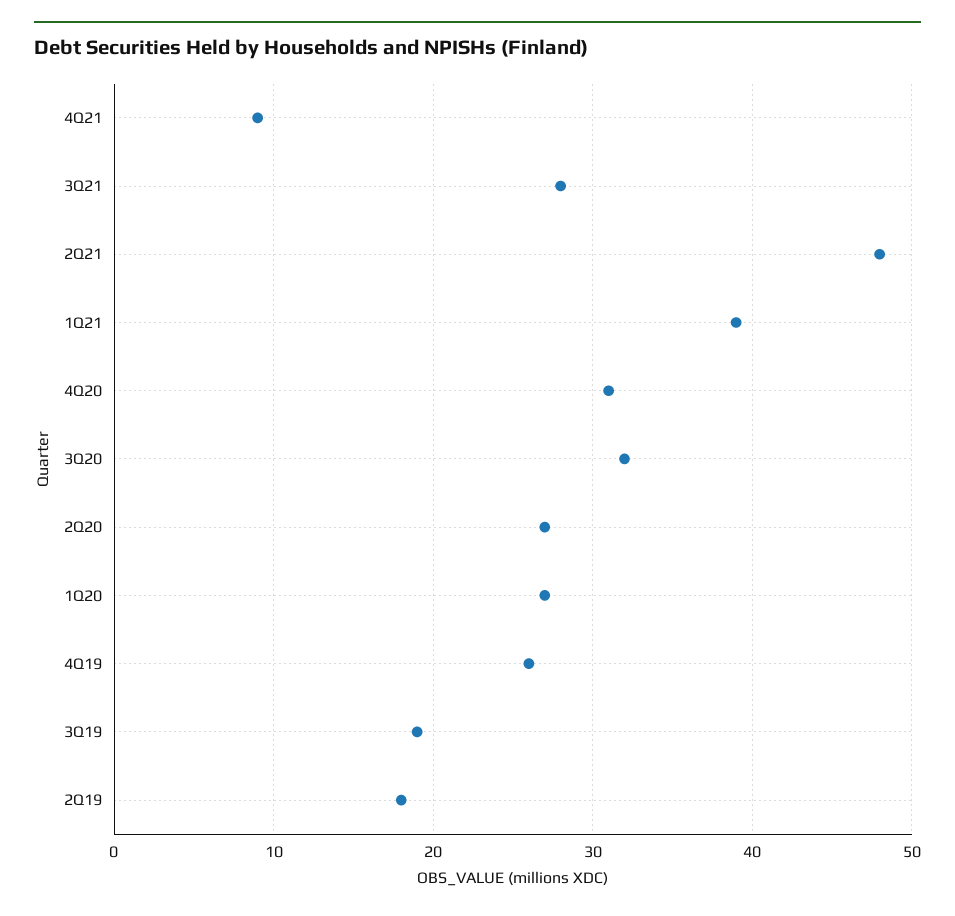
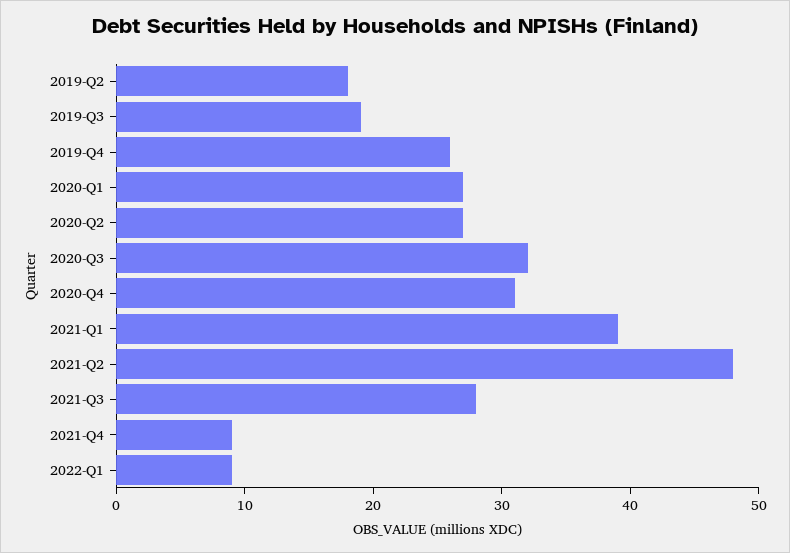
2022-Q1: none -> 9

